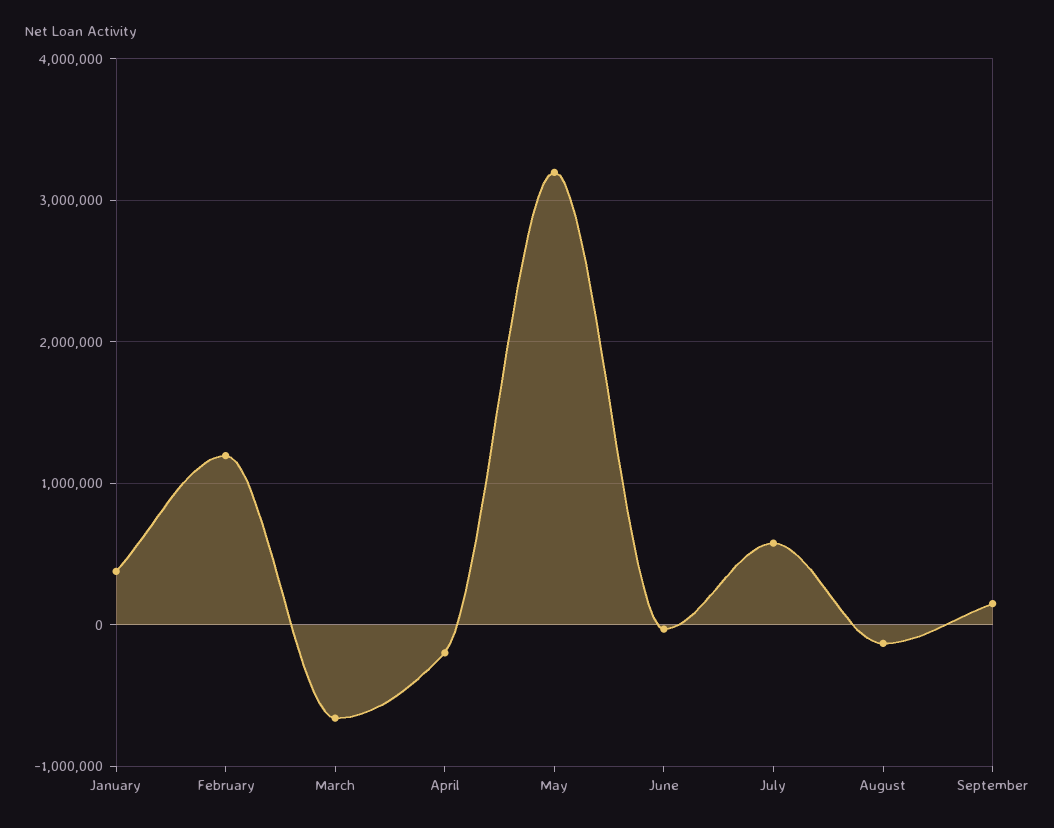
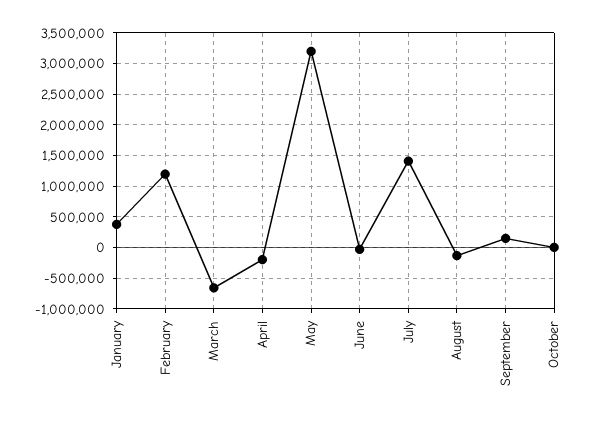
July: 600000 -> 1400000
October: none -> 0

